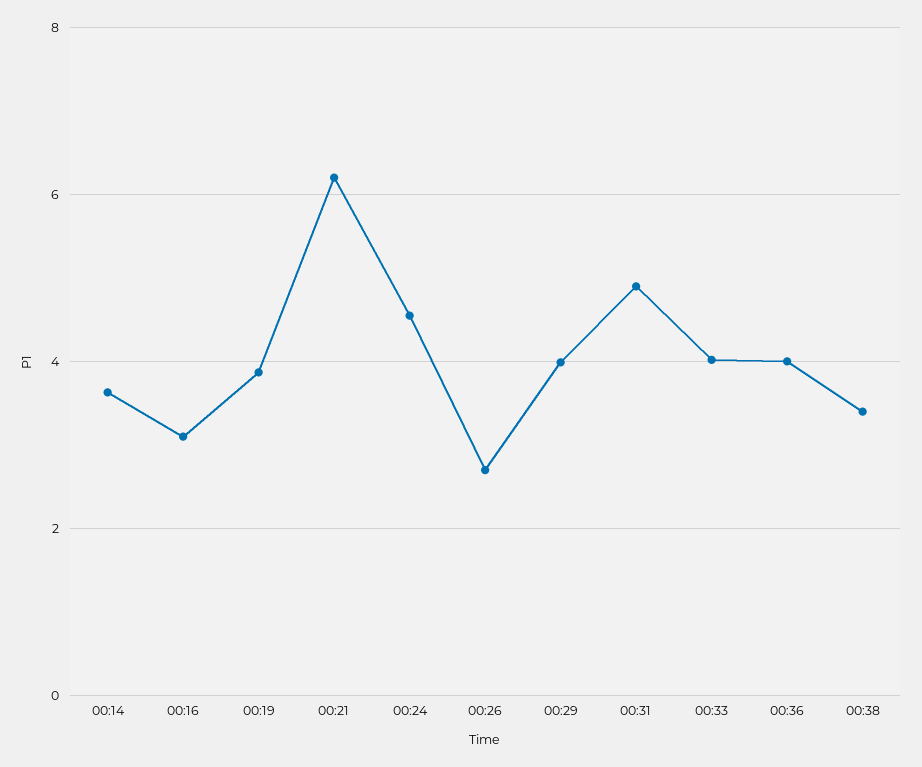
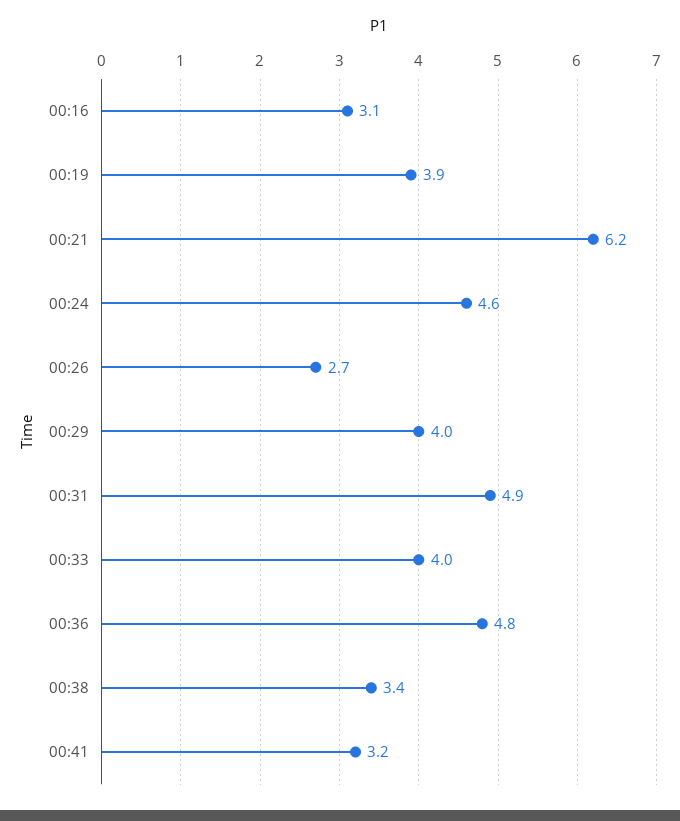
00:14: 3.6 -> none
00:36: 4 -> 4.8
00:41: none -> 3.2

